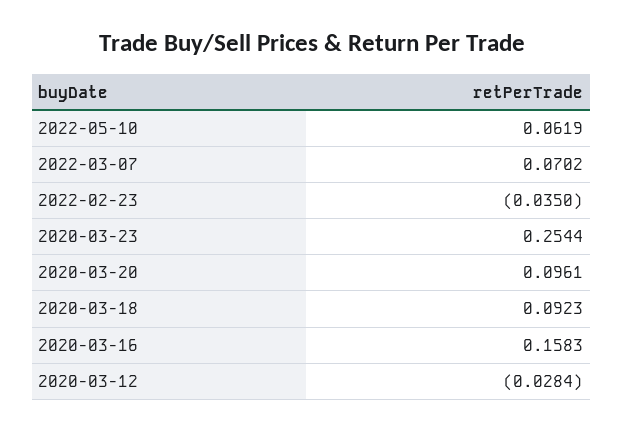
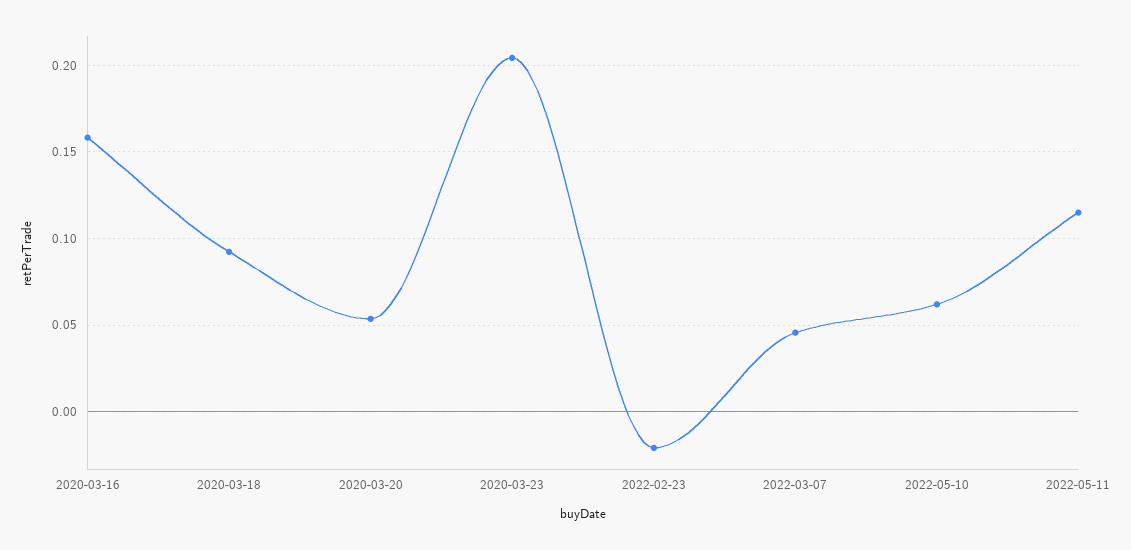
2022-03-07: 0.0702 -> 0.045
2022-02-23: -0.035 -> -0.02
2020-03-23: 0.2544 -> 0.205
2020-03-20: 0.0961 -> 0.055
2020-03-12: -0.0284 -> none
2022-05-11: none -> 0.115

